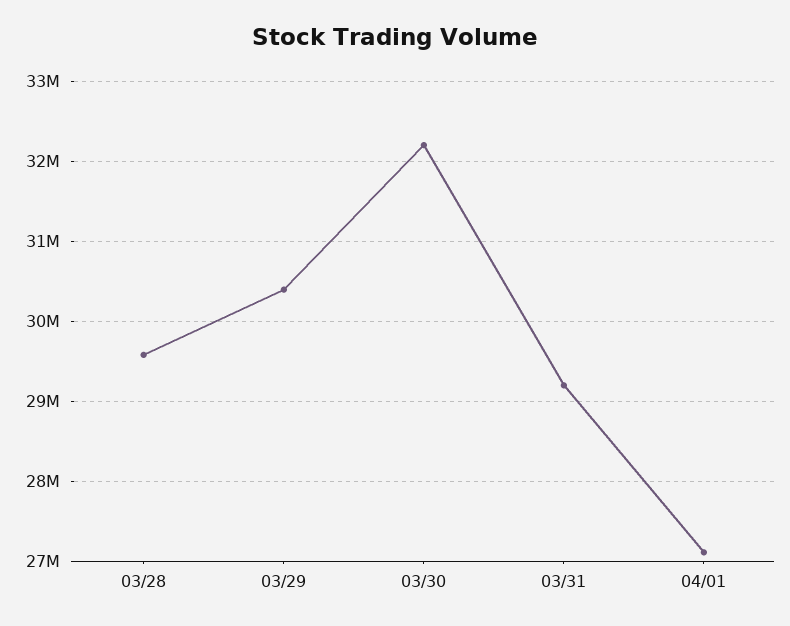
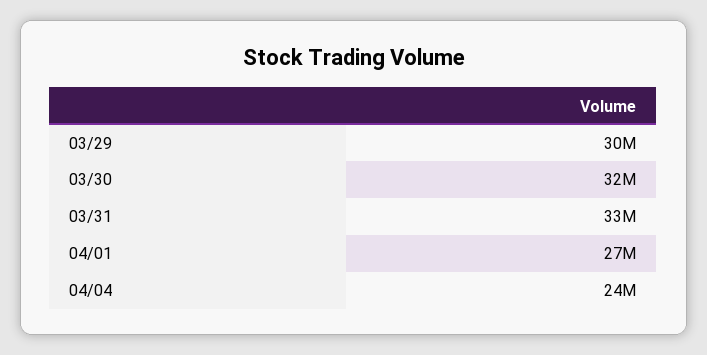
03/28: 29600000 -> none
03/31: 29200000 -> 33000000
04/04: none -> 24000000

